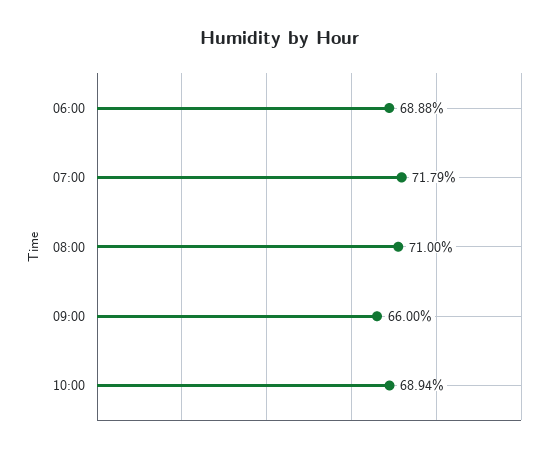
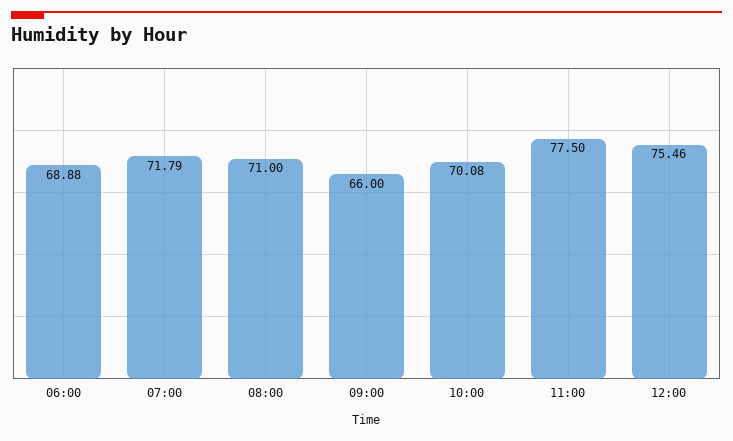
10:00: 68.94 -> 70.08
11:00: none -> 77.5
12:00: none -> 75.46

